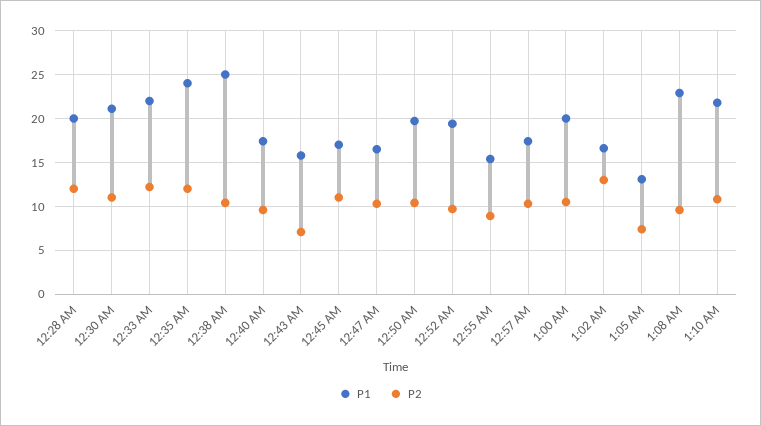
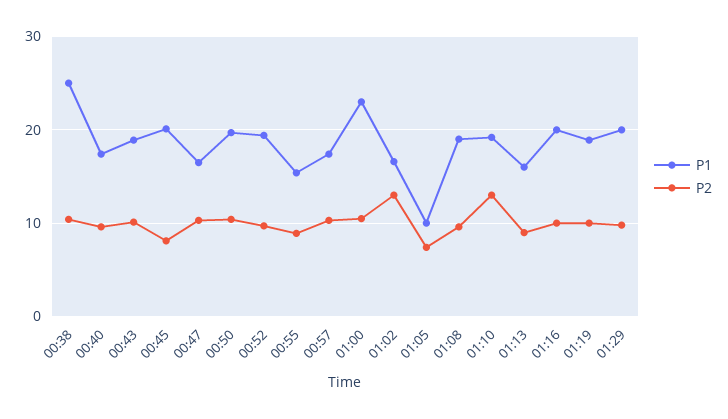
P1, 12:28 AM: 20 -> none
P2, 12:28 AM: 12 -> none
P1, 12:30 AM: 21 -> none
P2, 12:30 AM: 11 -> none
P1, 12:33 AM: 22 -> none
P2, 12:33 AM: 12 -> none
P1, 12:35 AM: 24 -> none
P2, 12:35 AM: 12 -> none
P1, 12:43 AM: 16 -> 19
P2, 12:43 AM: 7 -> 10
P1, 12:45 AM: 17 -> 20
P2, 12:45 AM: 11 -> 8
P1, 1:00 AM: 20 -> 23
P1, 1:05 AM: 13 -> 10
P1, 1:08 AM: 23 -> 19
P1, 1:10 AM: 22 -> 19
P2, 1:10 AM: 11 -> 13
P1, 01:13: none -> 16
P2, 01:13: none -> 9
P1, 01:16: none -> 20
P2, 01:16: none -> 10
P1, 01:19: none -> 19
P2, 01:19: none -> 10
P1, 01:29: none -> 20
P2, 01:29: none -> 10

